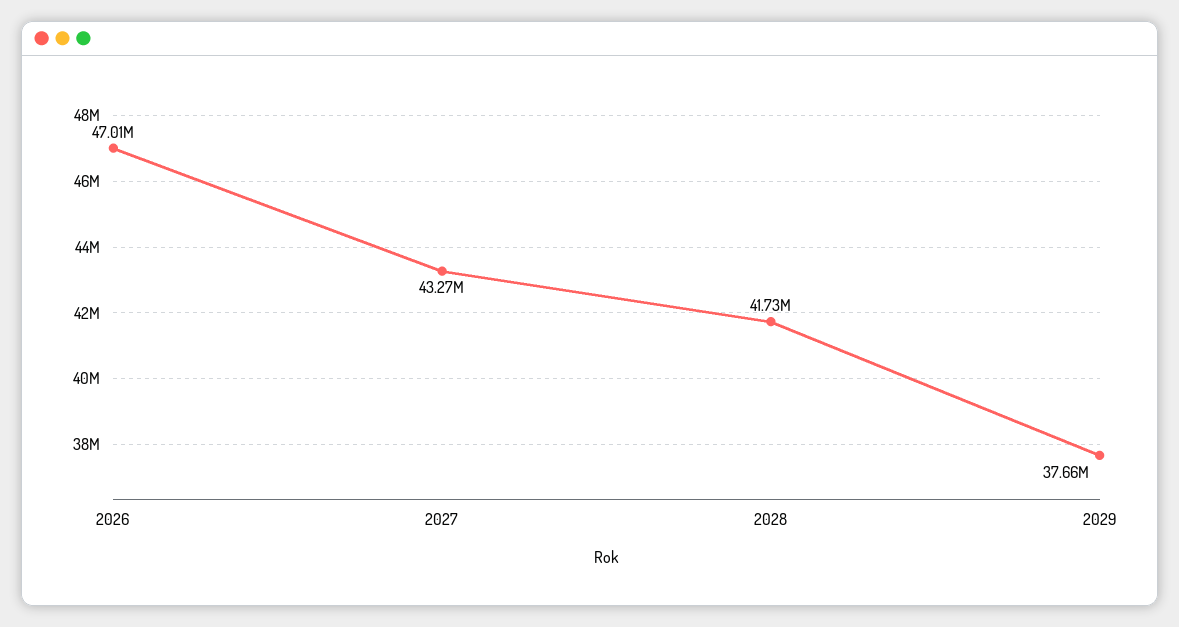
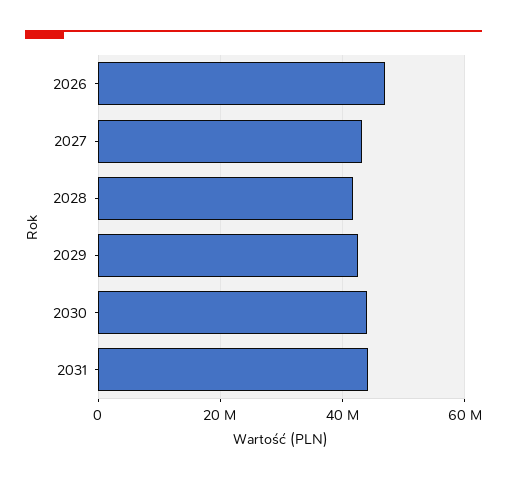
2029: 37660000 -> 42000000
2030: none -> 44000000
2031: none -> 44000000

